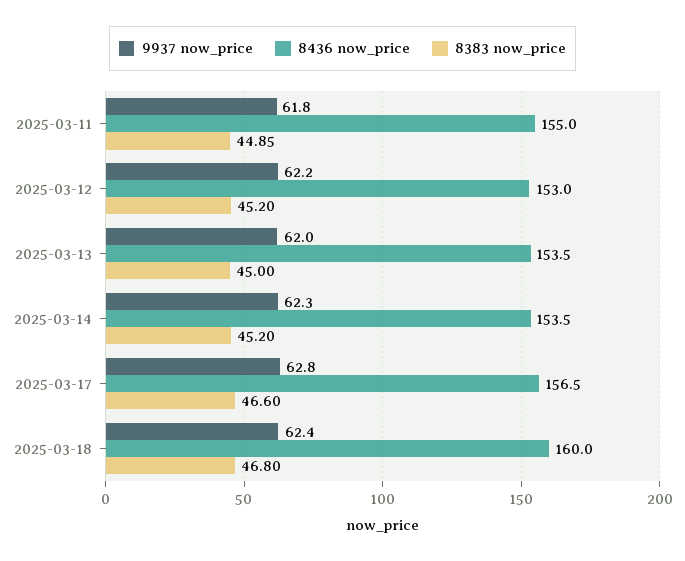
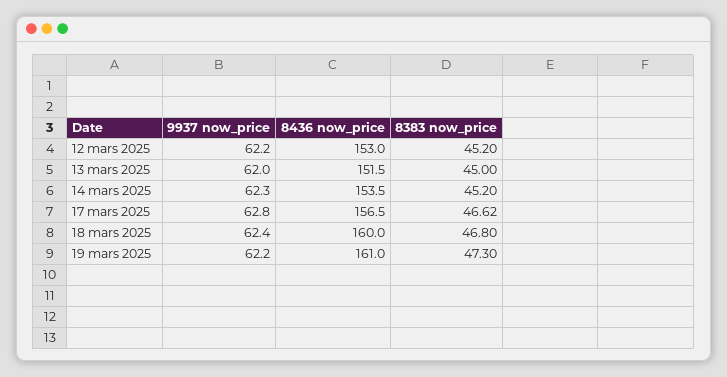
9937 now_price, 2025-03-11: 61.8 -> none
8436 now_price, 2025-03-11: 155 -> none
8383 now_price, 2025-03-11: 44.85 -> none
8436 now_price, 2025-03-13: 153.5 -> 151.5
8383 now_price, 2025-03-17: 46.6 -> 46.62
9937 now_price, 19 mars 2025: none -> 62.2
8436 now_price, 19 mars 2025: none -> 161
8383 now_price, 19 mars 2025: none -> 47.3

